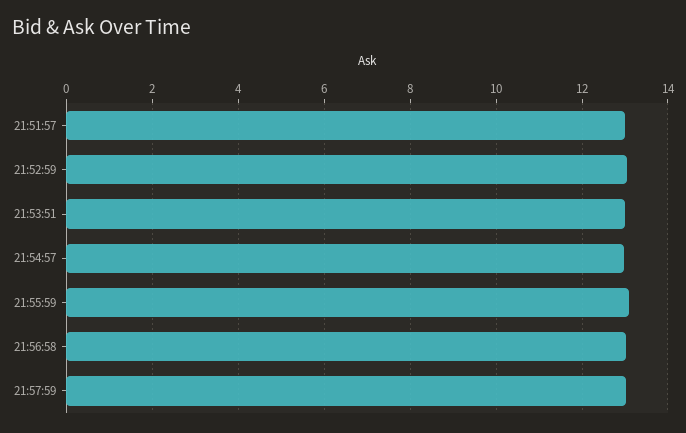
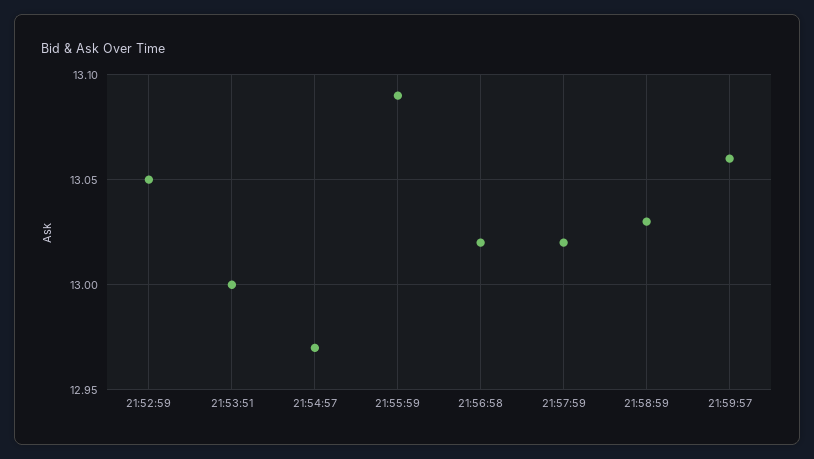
21:51:57: 13 -> none
21:58:59: none -> 13.03
21:59:57: none -> 13.06

